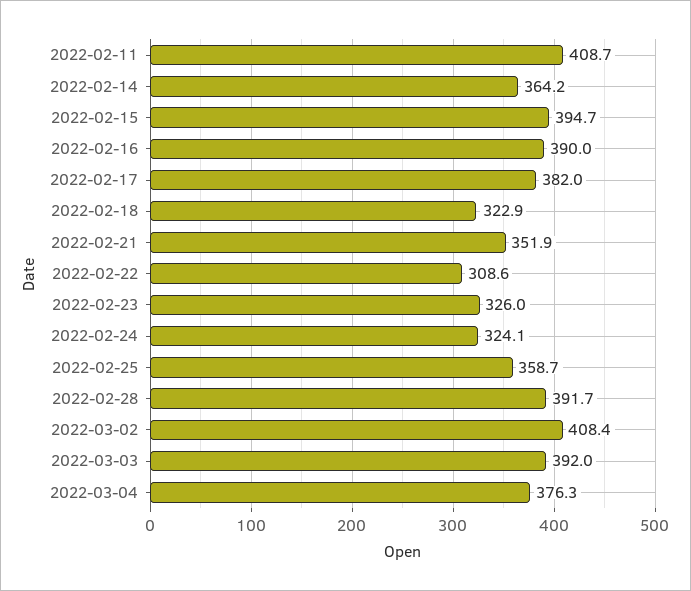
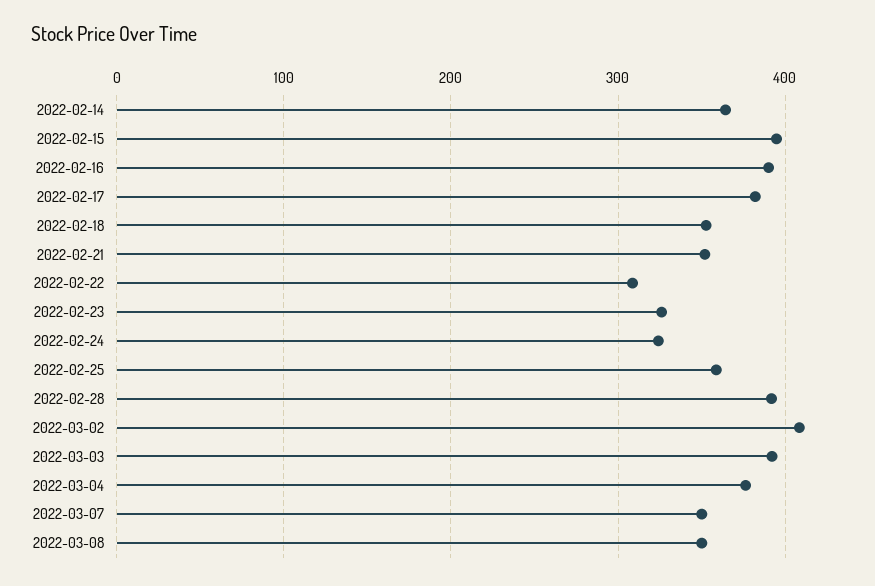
2022-02-11: 408.7 -> none
2022-02-18: 322.9 -> 350
2022-03-07: none -> 350
2022-03-08: none -> 350

